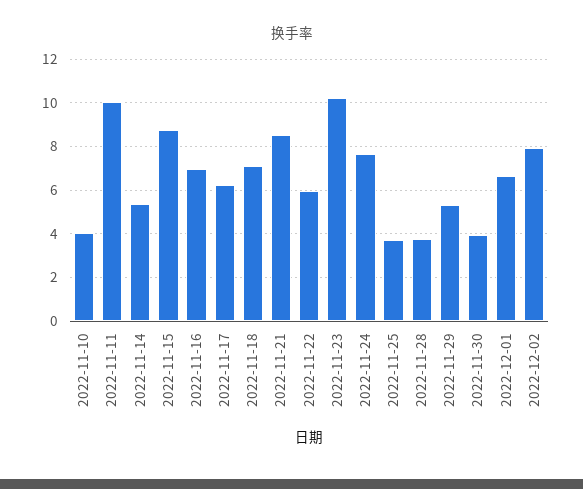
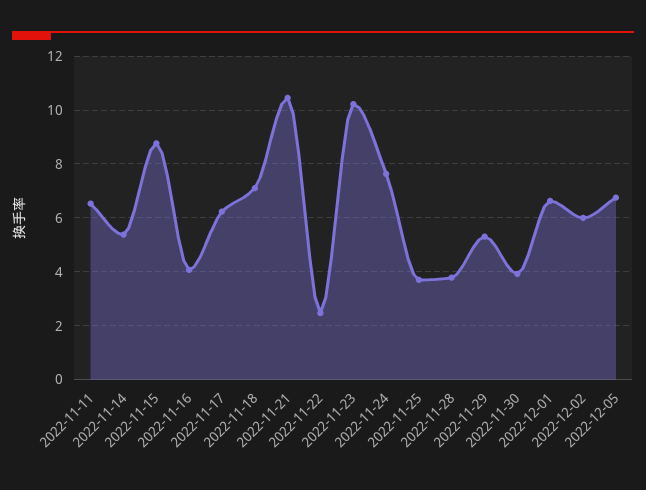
2022-11-10: 4 -> none
2022-11-11: 10 -> 6.5
2022-11-16: 7 -> 4
2022-11-21: 8.5 -> 10.5
2022-11-22: 6 -> 2.5
2022-12-02: 8 -> 6
2022-12-05: none -> 6.75

